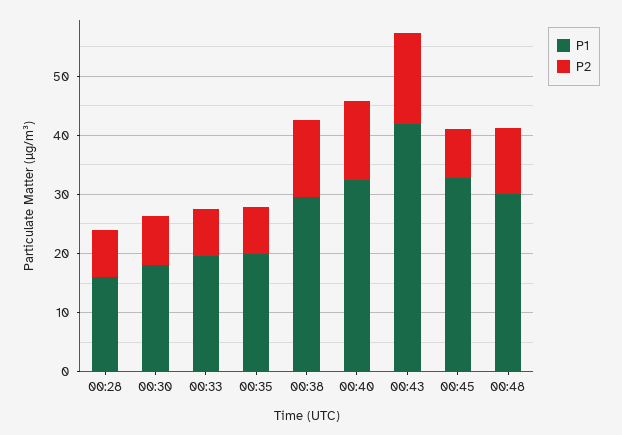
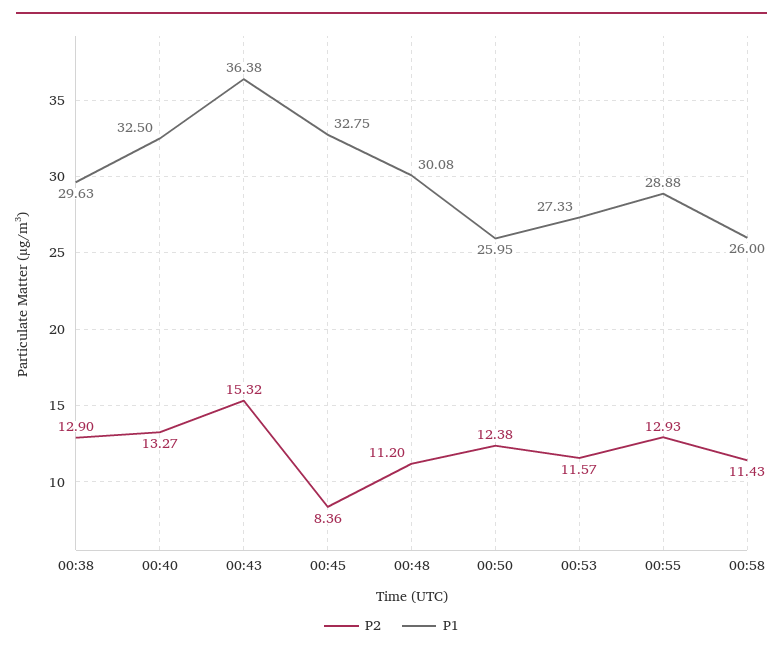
P1, 00:28: 16 -> none
P2, 00:28: 8 -> none
P1, 00:30: 18 -> none
P2, 00:30: 8 -> none
P1, 00:33: 20 -> none
P2, 00:33: 8 -> none
P1, 00:35: 20 -> none
P2, 00:35: 8 -> none
P1, 00:43: 42 -> 36.38
P2, 00:50: none -> 12.38
P1, 00:50: none -> 25.95
P2, 00:53: none -> 11.57
P1, 00:53: none -> 27.33
P2, 00:55: none -> 12.93
P1, 00:55: none -> 28.88
P2, 00:58: none -> 11.43
P1, 00:58: none -> 26

